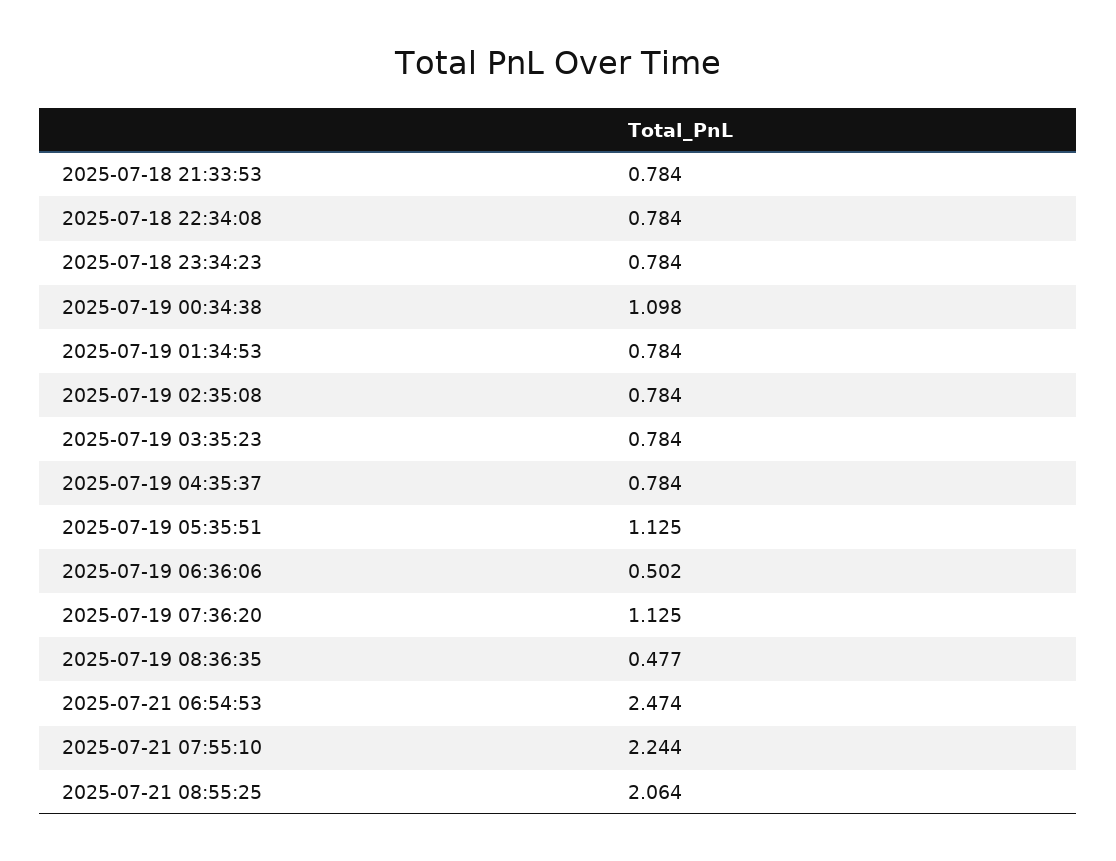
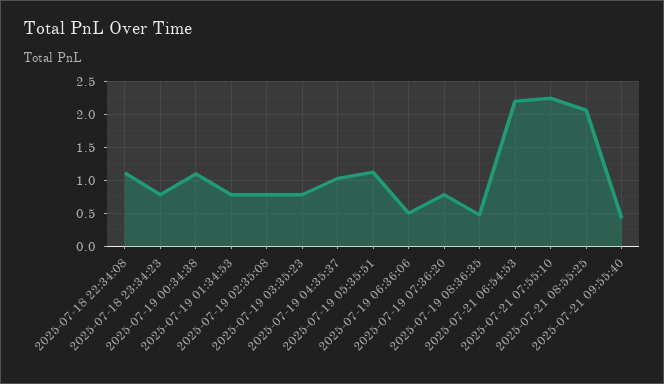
2025-07-18 21:33:53: 0.784 -> none
2025-07-18 22:34:08: 0.784 -> 1.1
2025-07-19 04:35:37: 0.784 -> 1
2025-07-19 07:36:20: 1.125 -> 0.8
2025-07-21 06:54:53: 2.474 -> 2.2
2025-07-21 09:55:40: none -> 0.4

